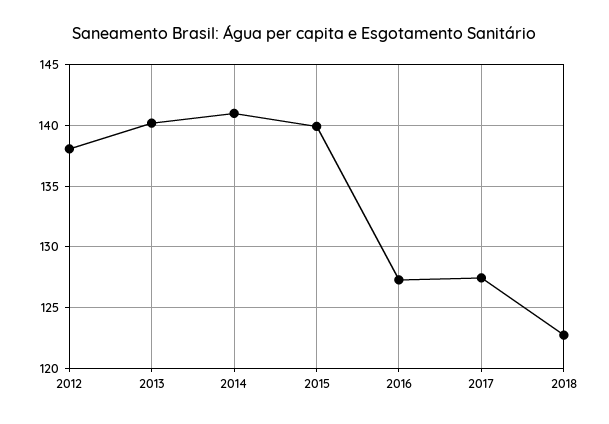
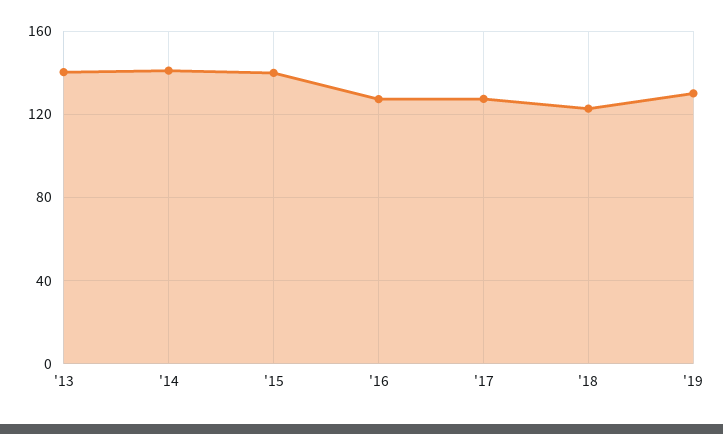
2012: 138 -> none
'19: none -> 130

